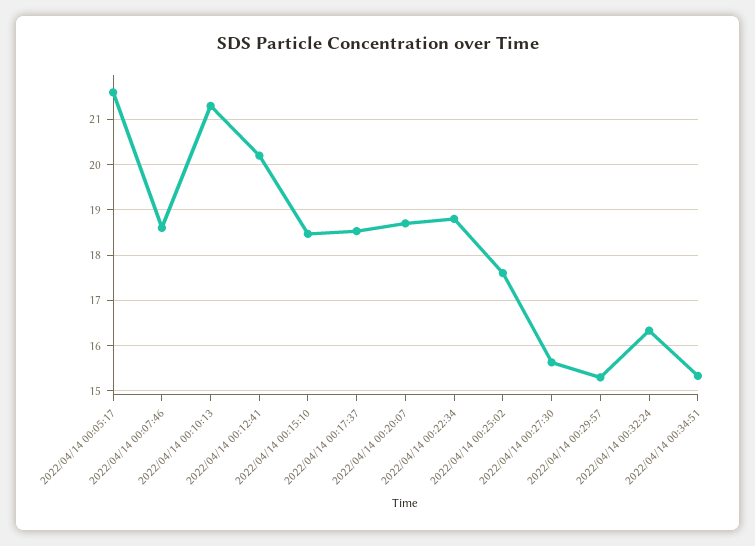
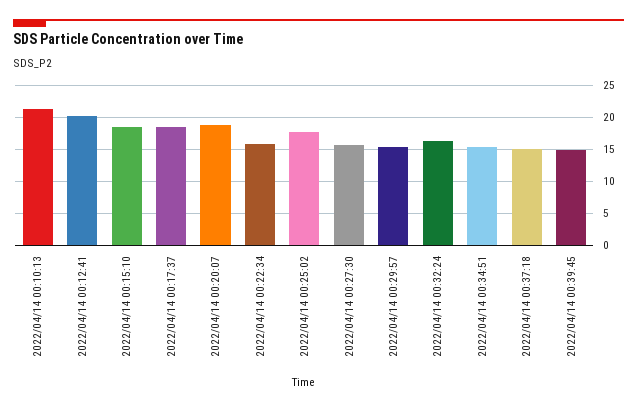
2022/04/14 00:05:17: 21.6 -> none
2022/04/14 00:07:46: 18.6 -> none
2022/04/14 00:22:34: 18.8 -> 16
2022/04/14 00:37:18: none -> 15
2022/04/14 00:39:45: none -> 15

